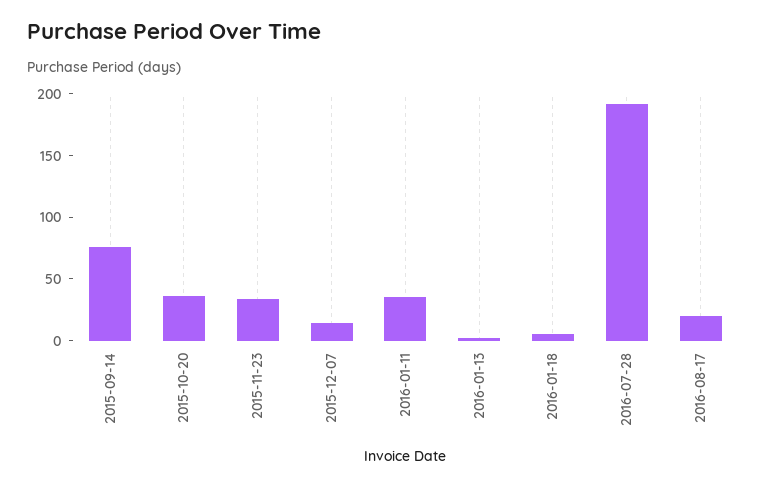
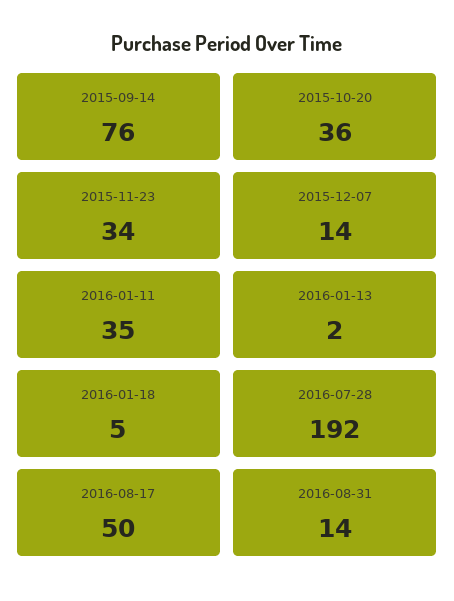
2016-08-17: 20 -> 50
2016-08-31: none -> 14

